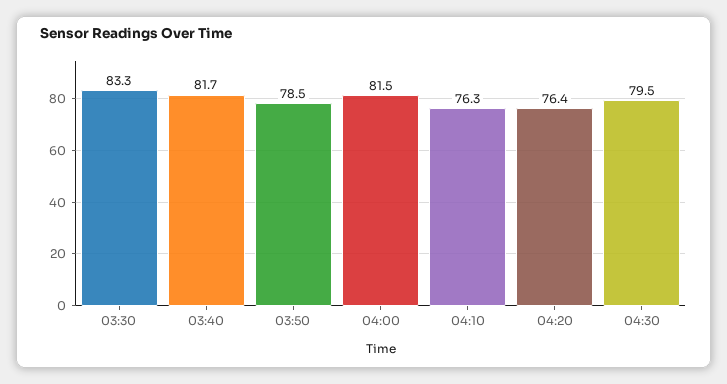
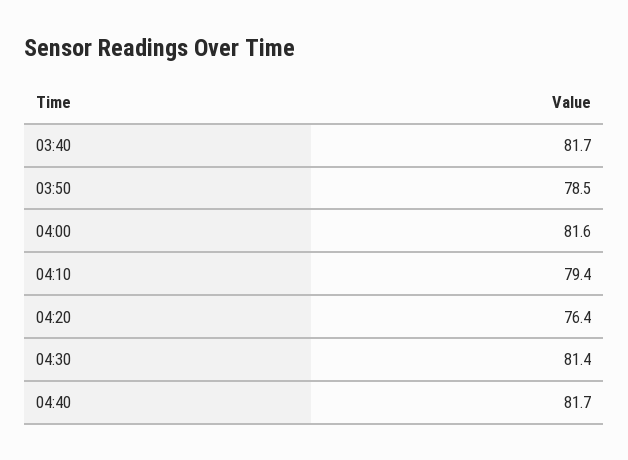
03:30: 83.3 -> none
04:00: 81.5 -> 81.6
04:10: 76.3 -> 79.4
04:30: 79.5 -> 81.4
04:40: none -> 81.7

